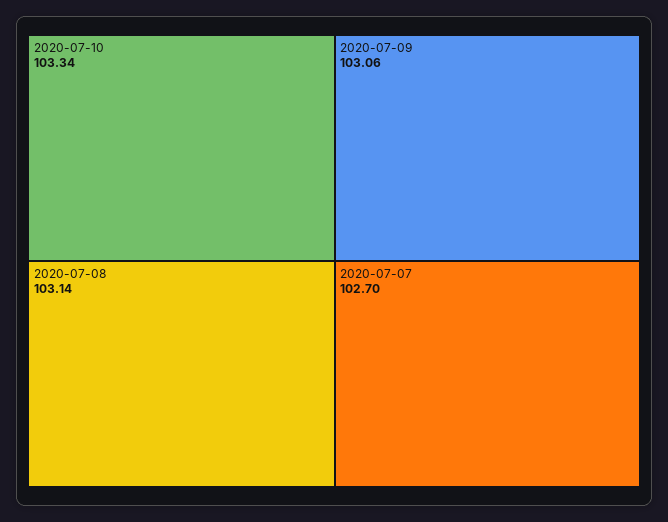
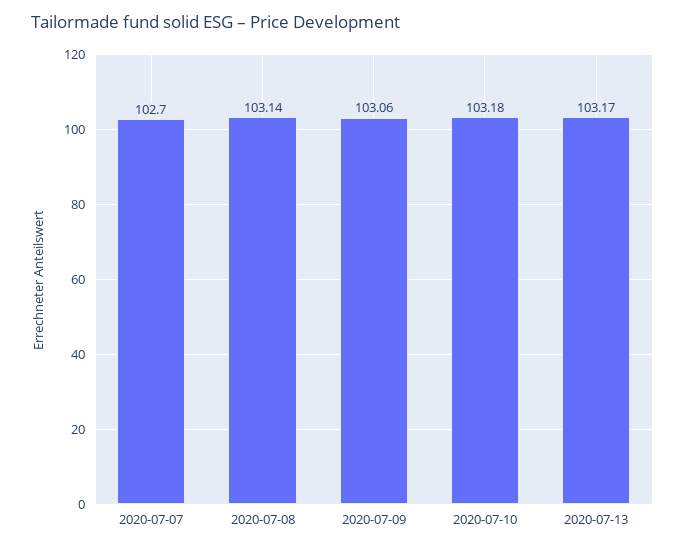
2020-07-10: 103.34 -> 103.18
2020-07-13: none -> 103.17

